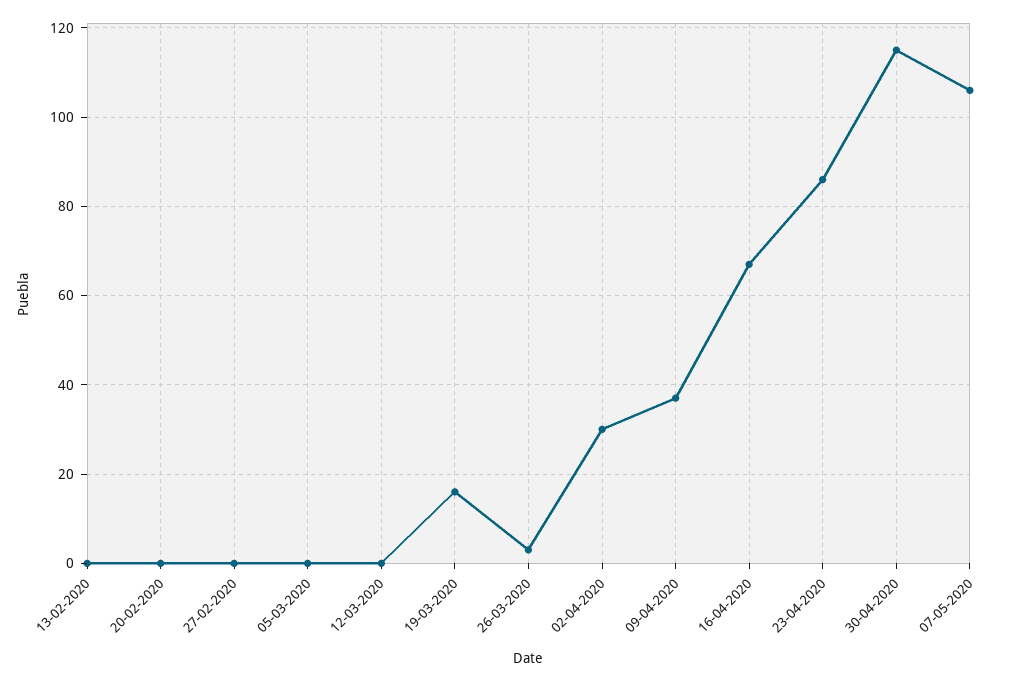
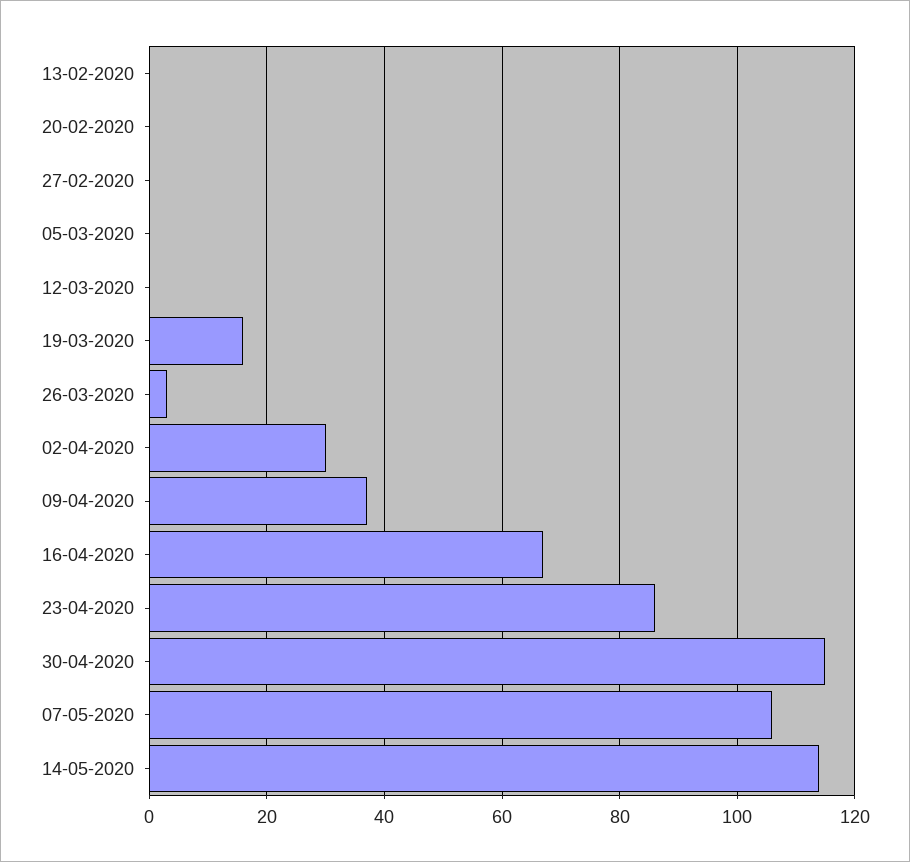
14-05-2020: none -> 115

